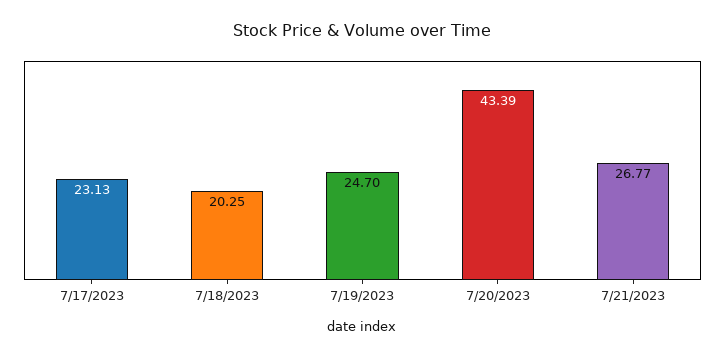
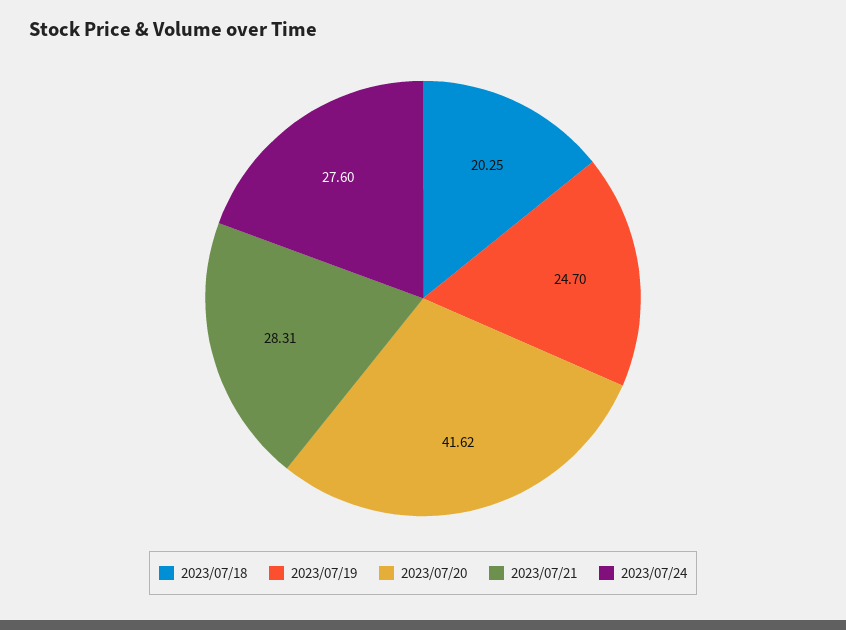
7/17/2023: 23.13 -> none
7/20/2023: 43.39 -> 41.62
7/21/2023: 26.77 -> 28.31
2023/07/24: none -> 27.6

